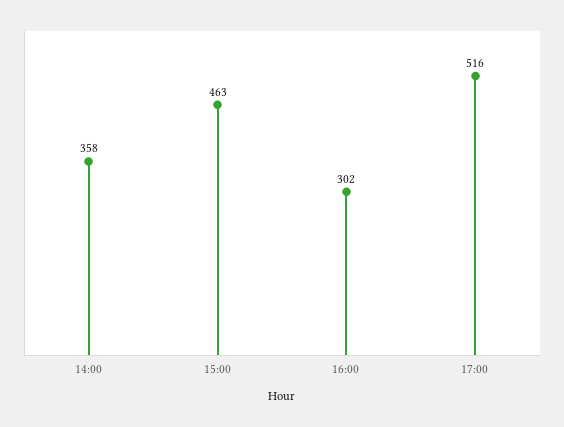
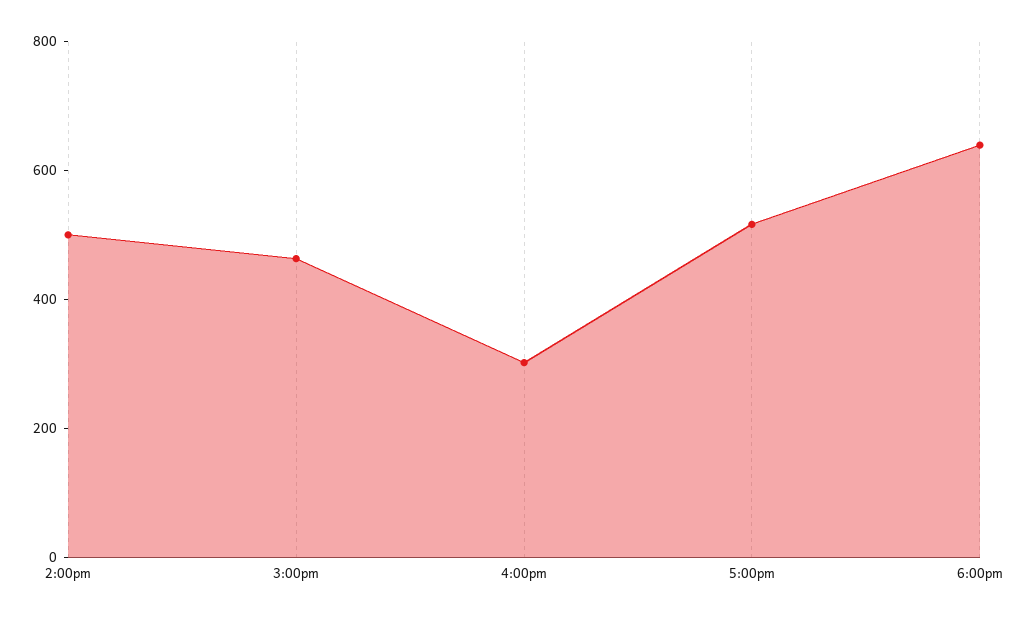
14:00: 358 -> 500
6:00pm: none -> 650

